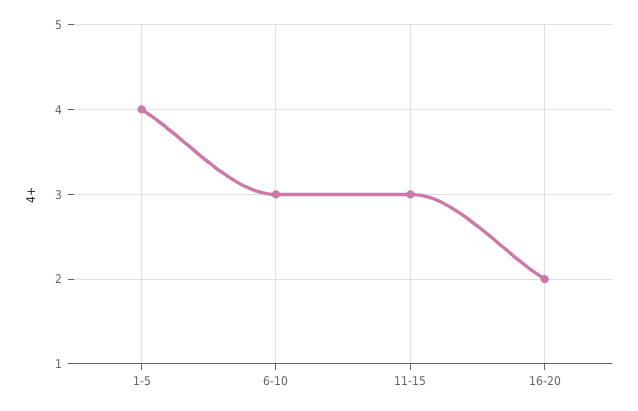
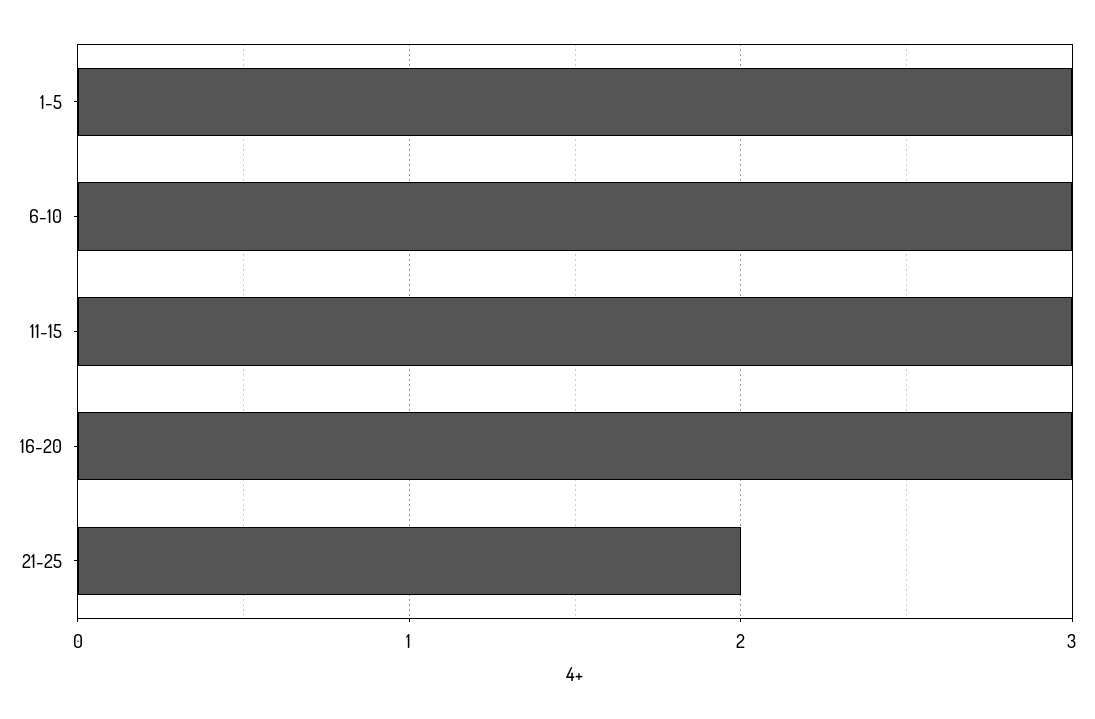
1-5: 4 -> 3
16-20: 2 -> 3
21-25: none -> 2

